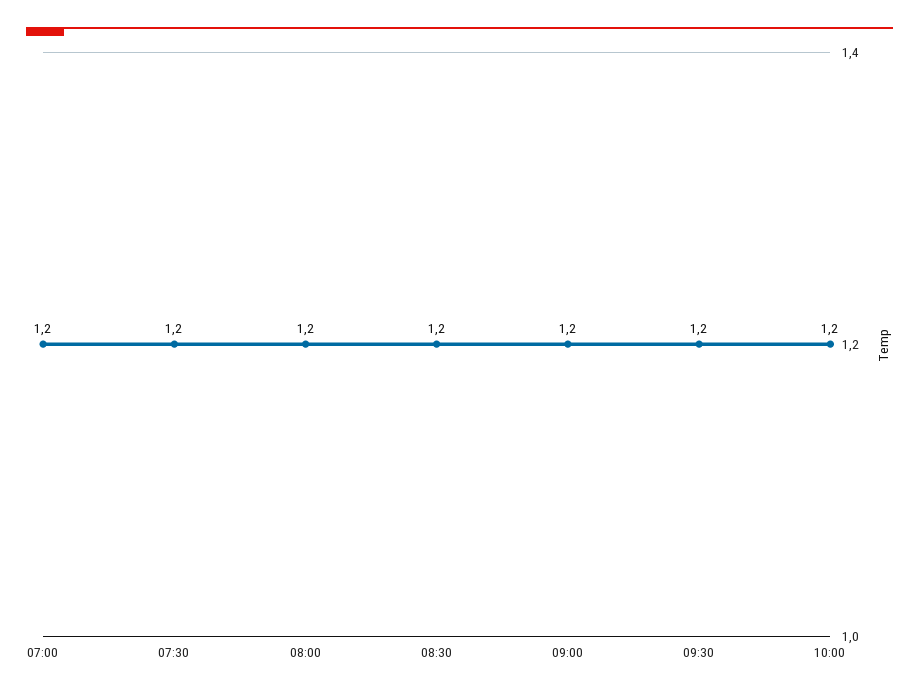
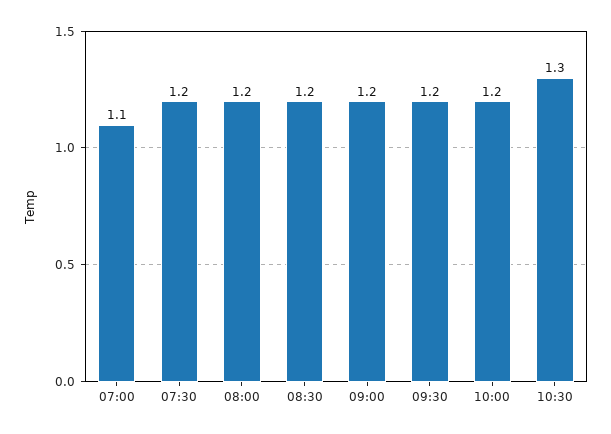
07:00: 1.2 -> 1.1
10:30: none -> 1.3

